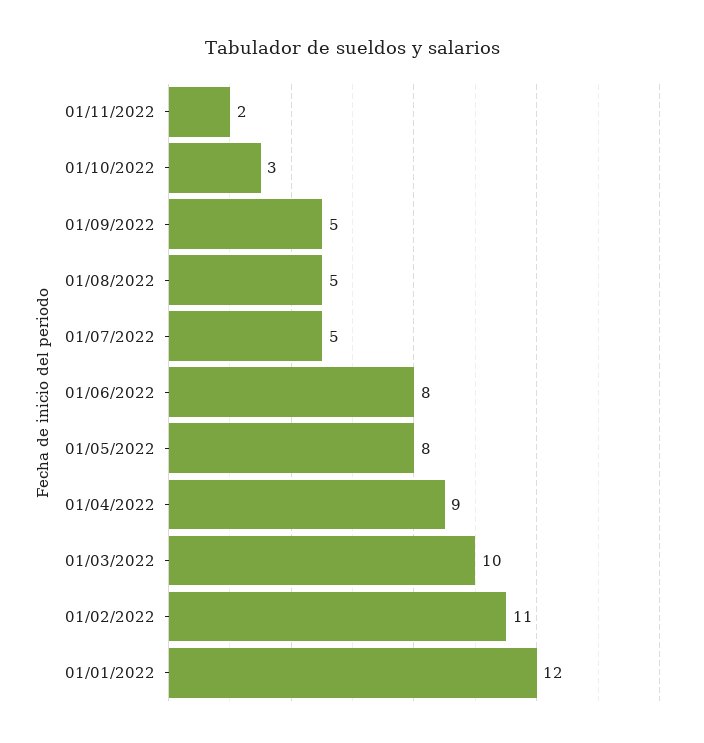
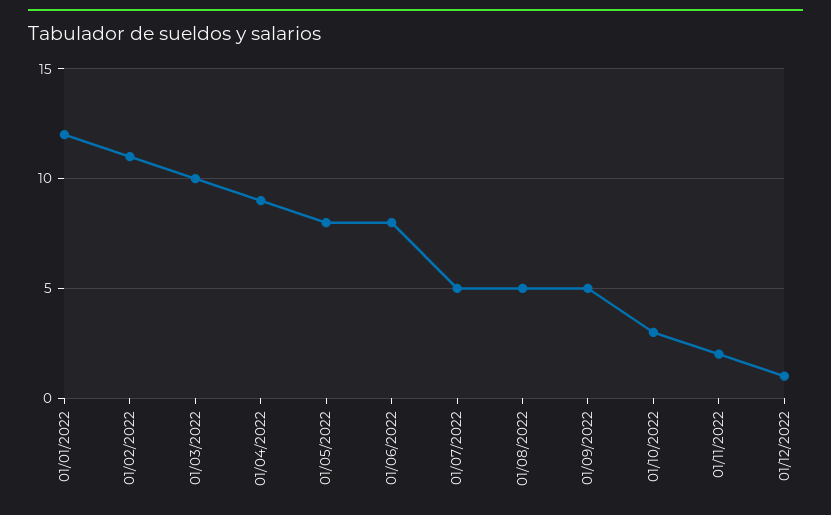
01/12/2022: none -> 1

